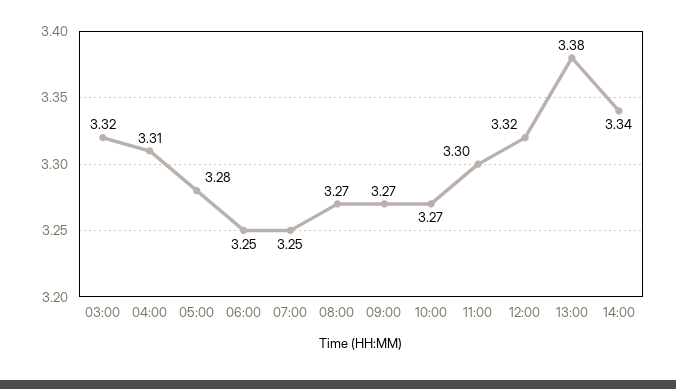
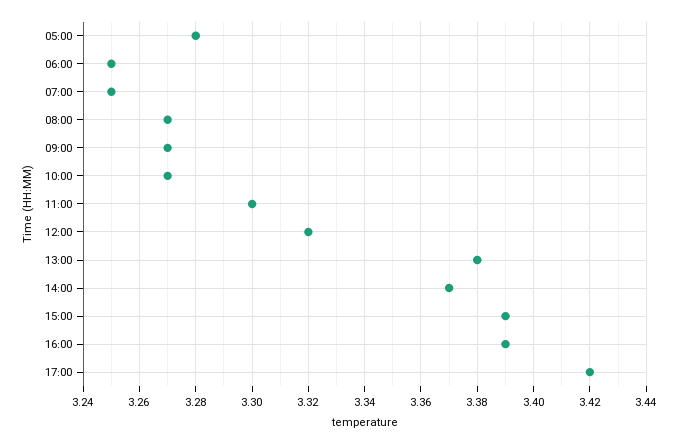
03:00: 3.32 -> none
04:00: 3.31 -> none
14:00: 3.34 -> 3.37
15:00: none -> 3.39
16:00: none -> 3.39
17:00: none -> 3.42

